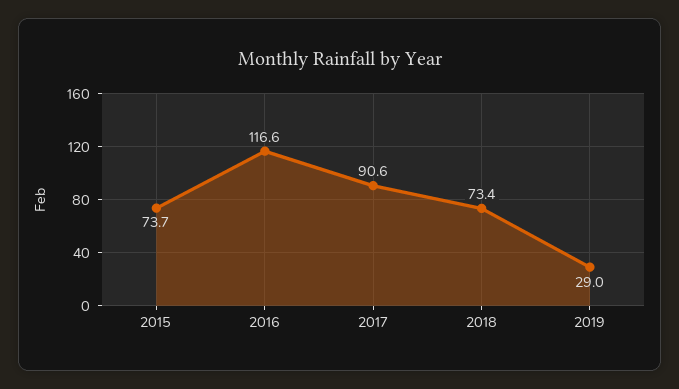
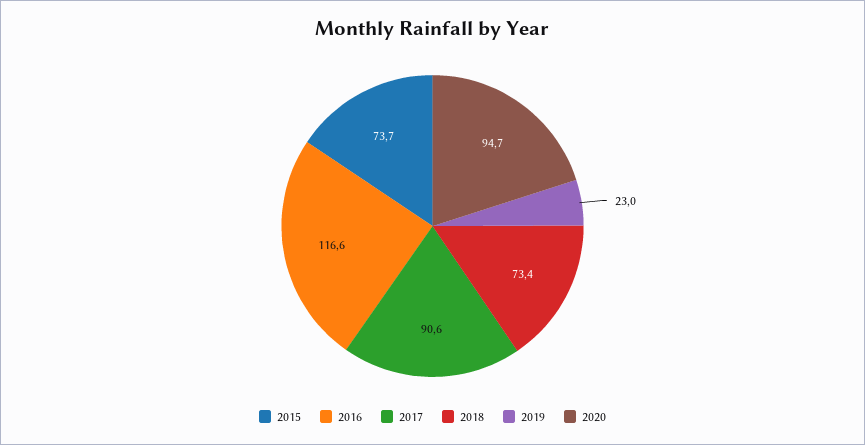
2019: 29 -> 23
2020: none -> 94.7

